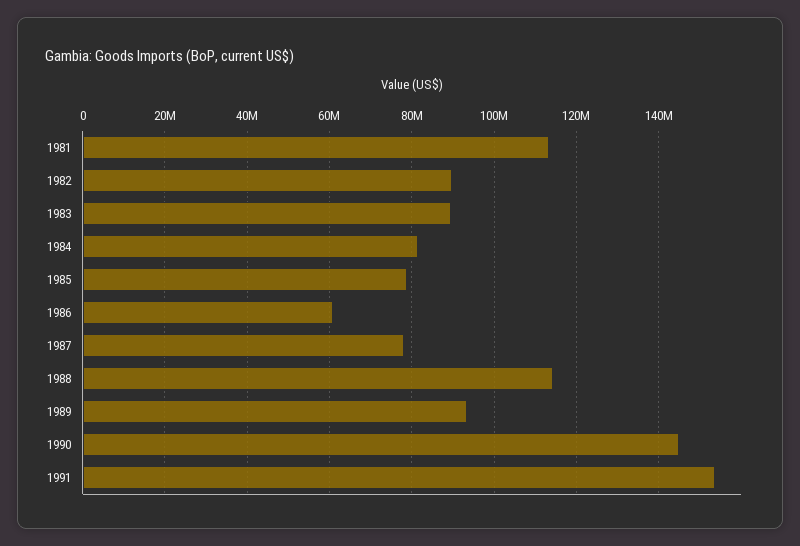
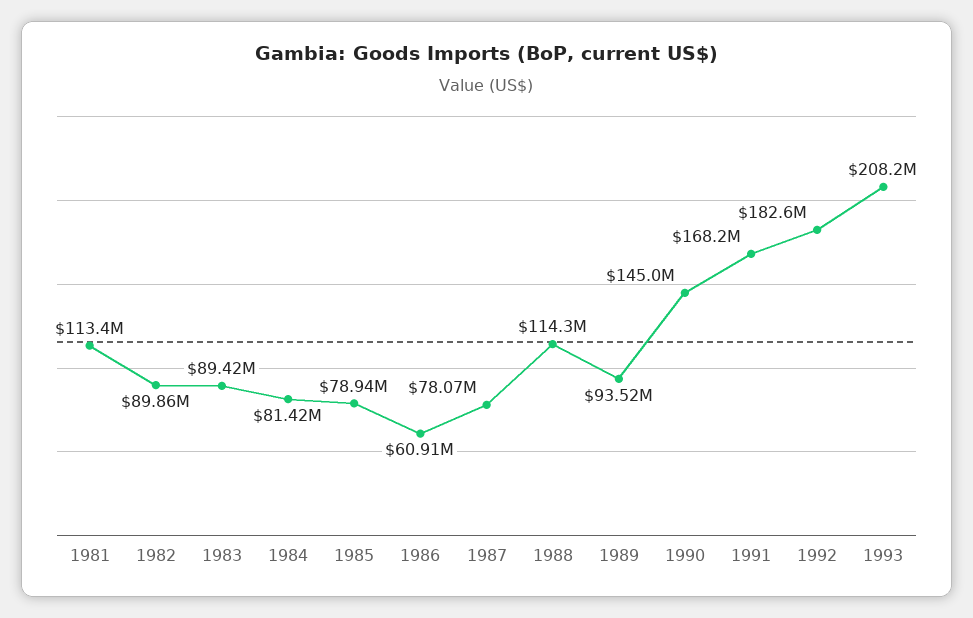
1991: 154000000 -> 168200000
1992: none -> 182600000
1993: none -> 208200000

